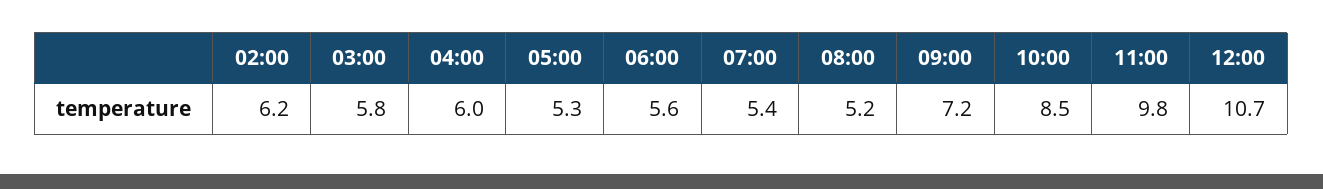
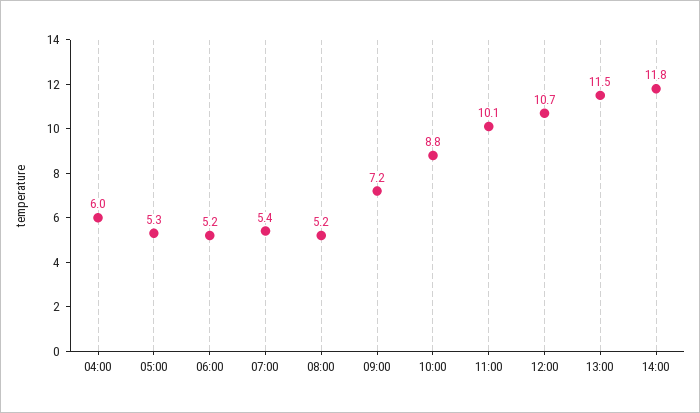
02:00: 6.2 -> none
03:00: 5.8 -> none
06:00: 5.6 -> 5.2
10:00: 8.5 -> 8.8
11:00: 9.8 -> 10.1
13:00: none -> 11.5
14:00: none -> 11.8

